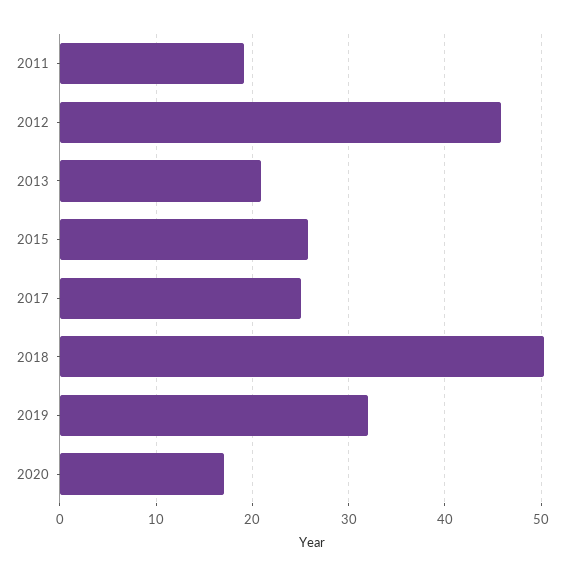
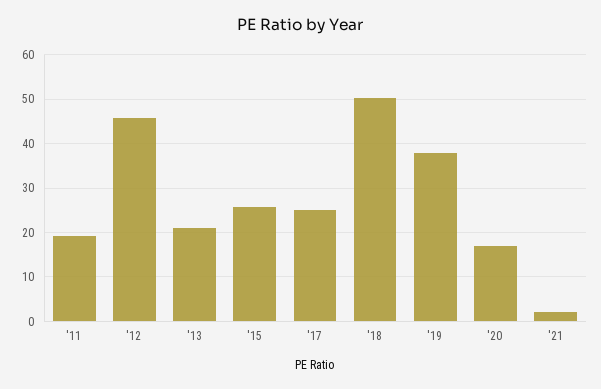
2019: 32 -> 38
'21: none -> 2

